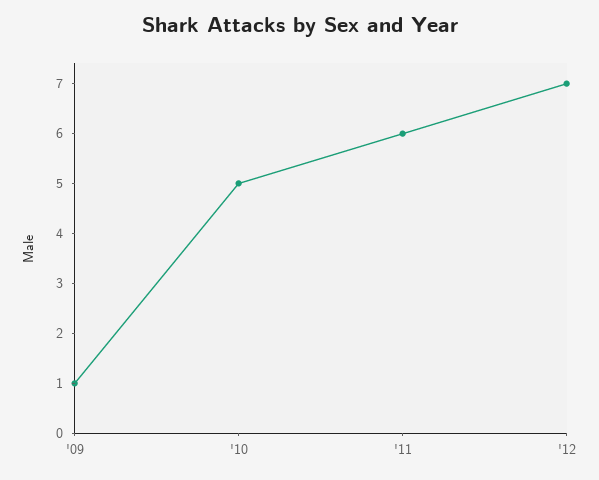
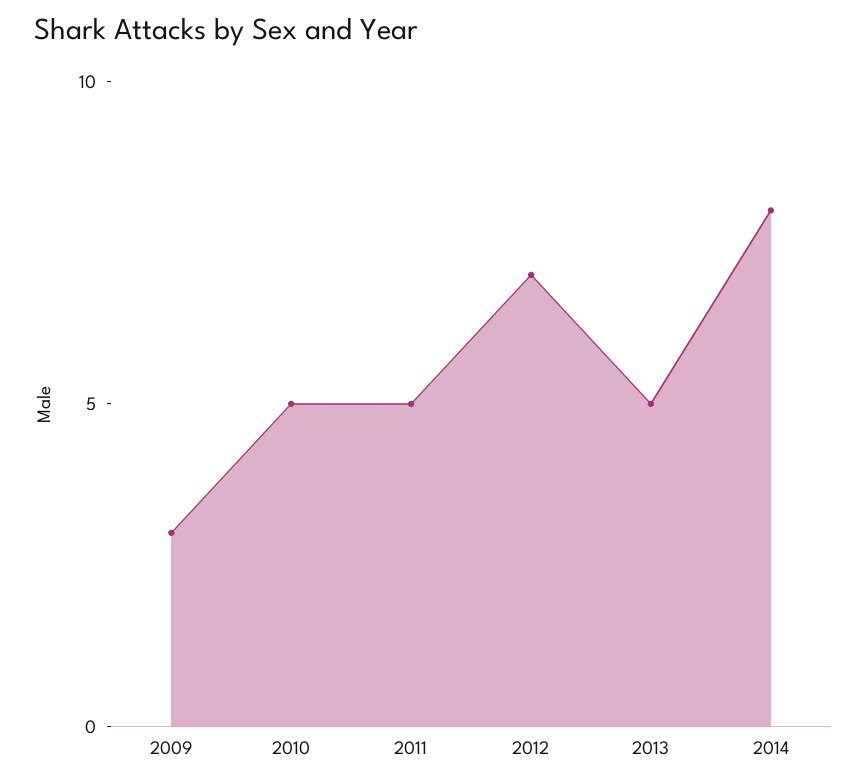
'09: 1 -> 3
'11: 6 -> 5
2013: none -> 5
2014: none -> 8

